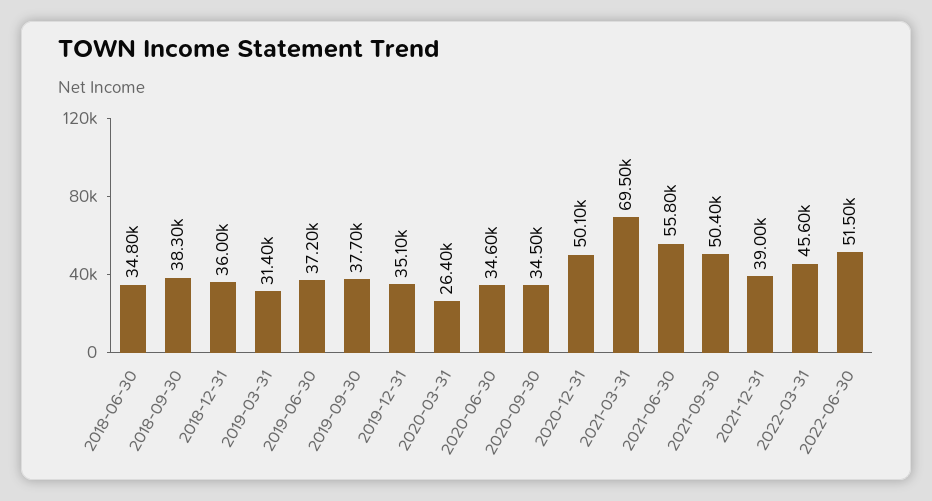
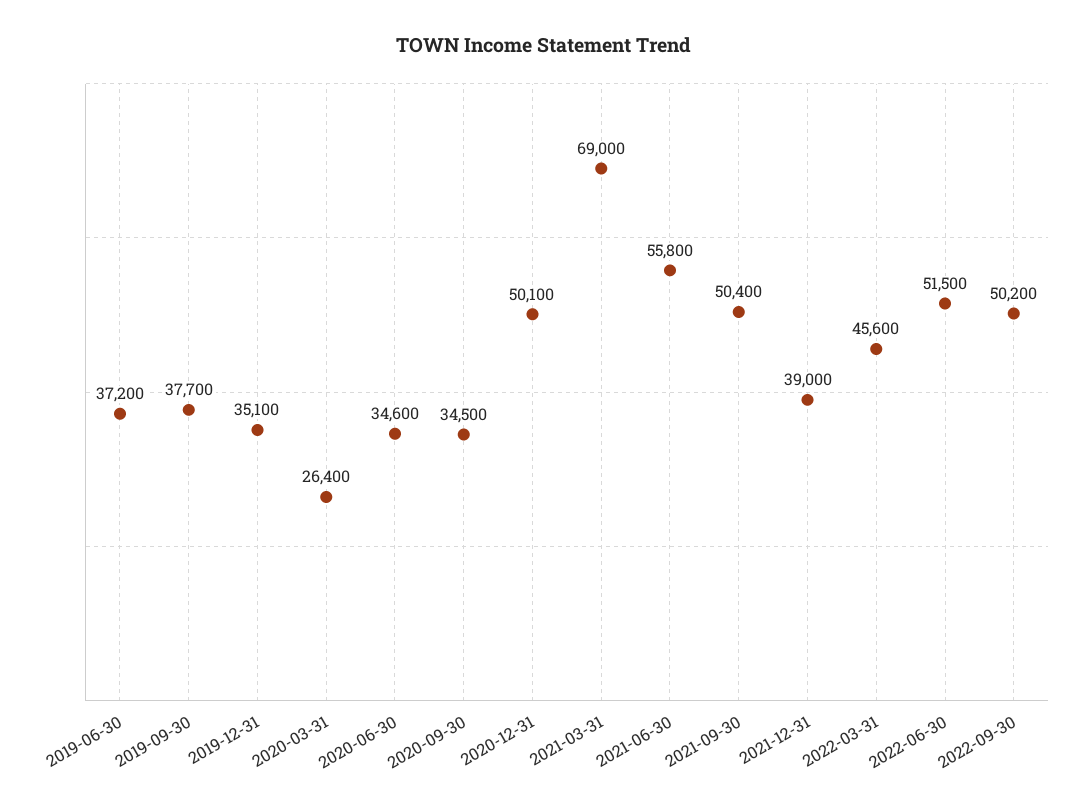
2018-06-30: 34800 -> none
2018-09-30: 38300 -> none
2018-12-31: 36000 -> none
2019-03-31: 31400 -> none
2021-03-31: 69500 -> 69000
2022-09-30: none -> 50200

